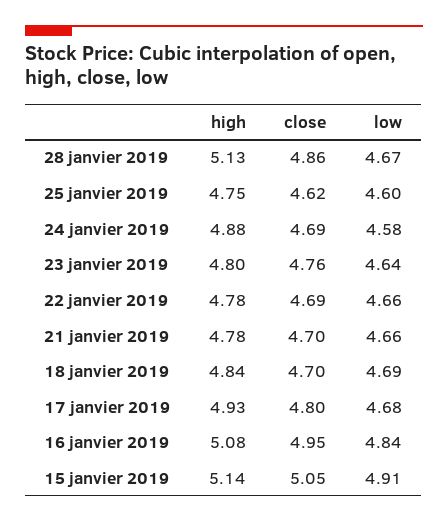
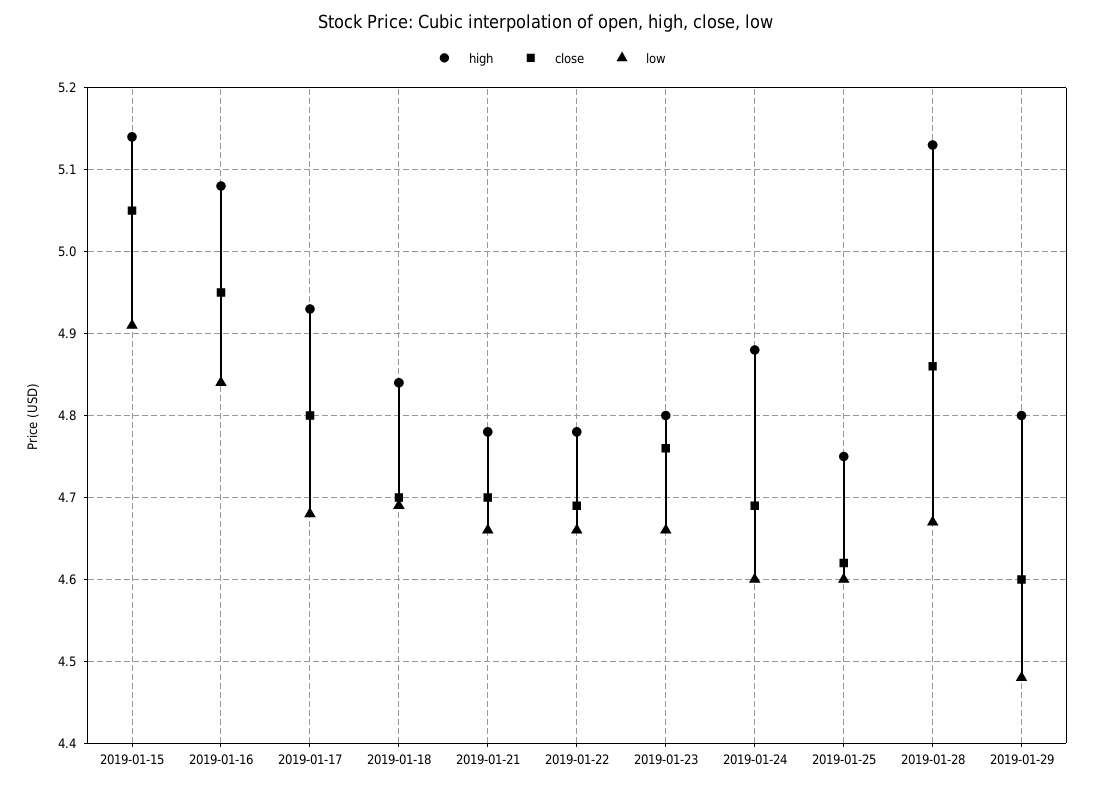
low, 24 janvier 2019: 4.58 -> 4.6
low, 23 janvier 2019: 4.64 -> 4.66
high, 2019-01-29: none -> 4.8
close, 2019-01-29: none -> 4.6
low, 2019-01-29: none -> 4.48

